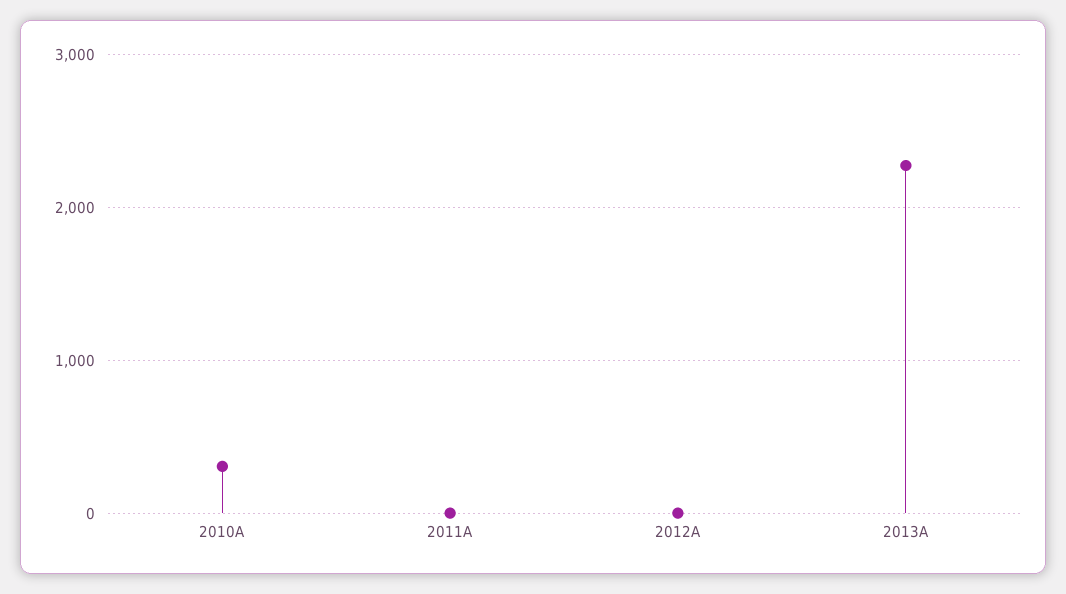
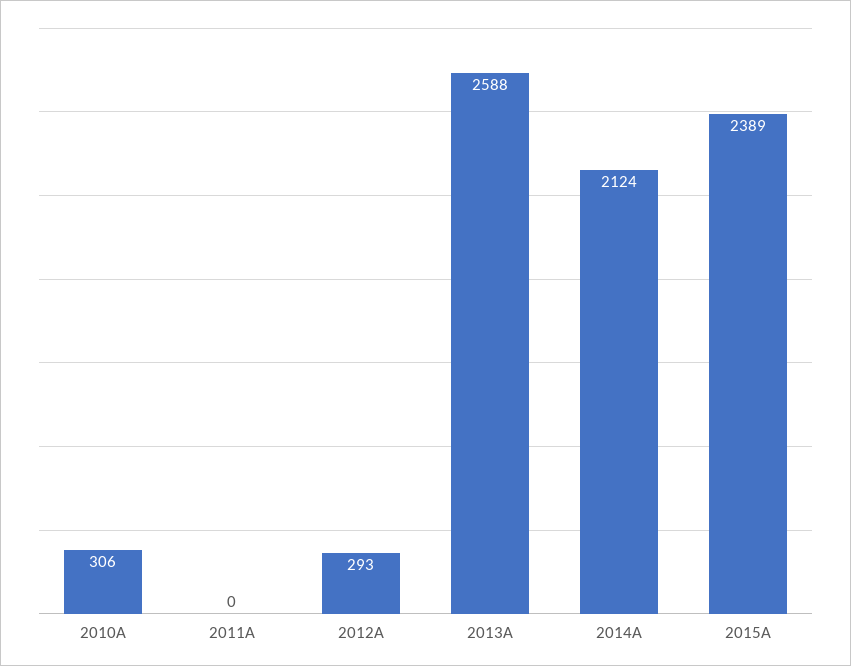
2012A: 0 -> 293
2013A: 2300 -> 2588
2014A: none -> 2124
2015A: none -> 2389

